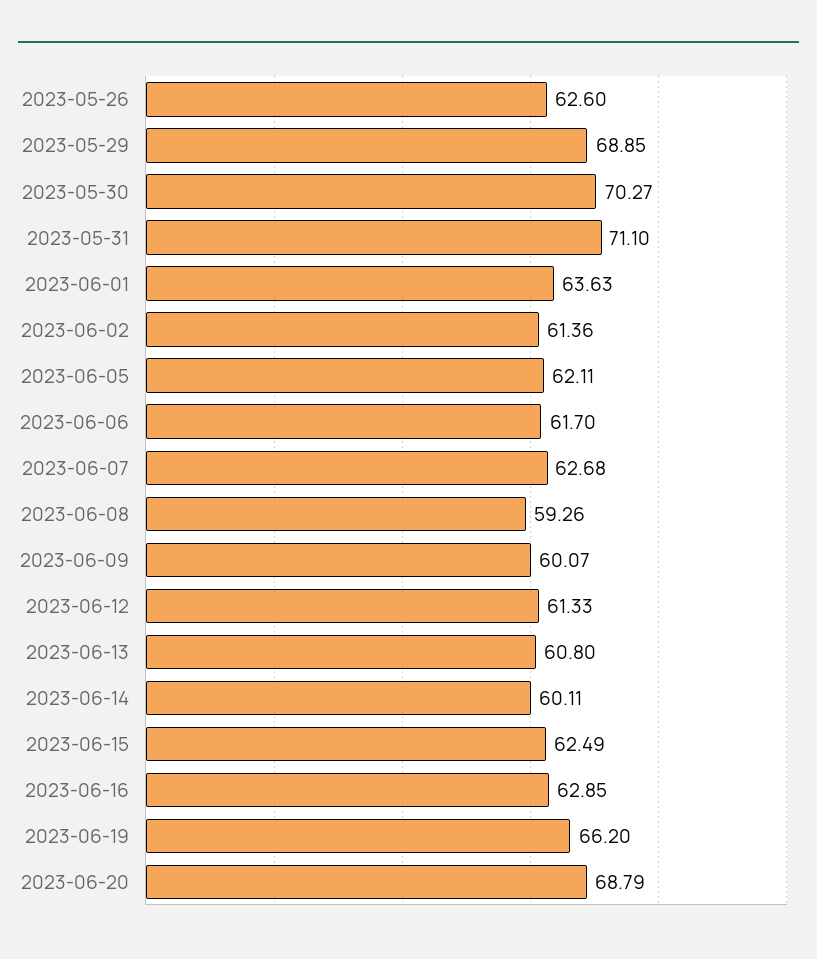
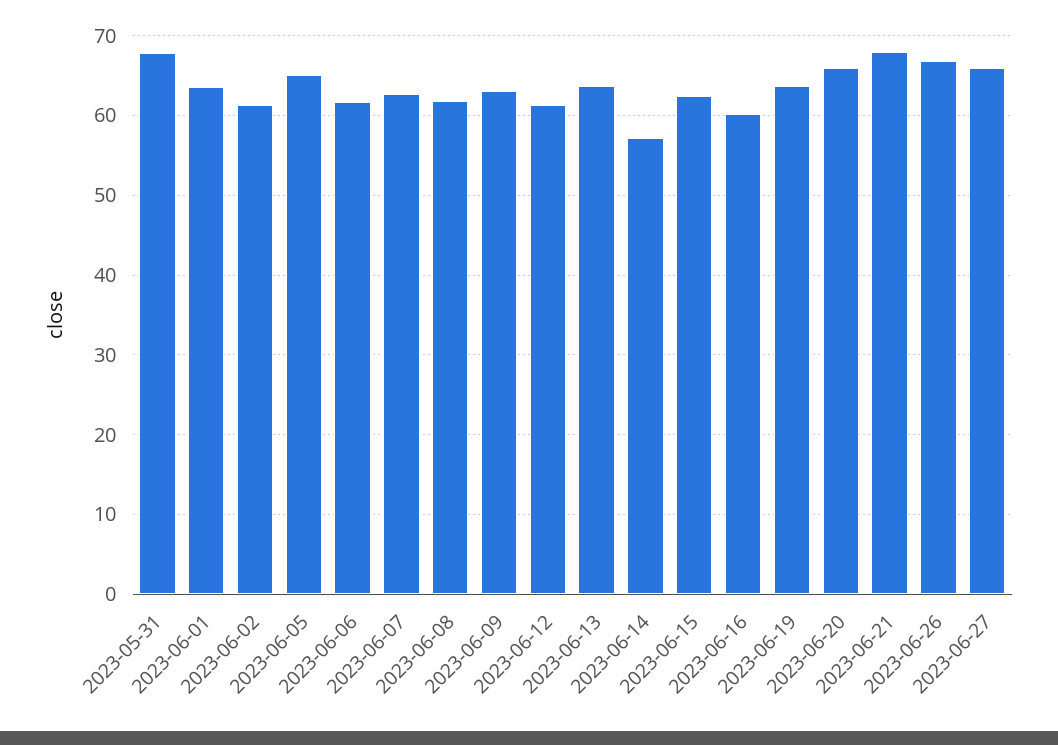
2023-05-26: 62.6 -> none
2023-05-29: 68.85 -> none
2023-05-30: 70.27 -> none
2023-05-31: 71.1 -> 68
2023-06-05: 62.11 -> 65
2023-06-08: 59.26 -> 62
2023-06-09: 60.07 -> 63
2023-06-13: 60.8 -> 64
2023-06-14: 60.11 -> 57
2023-06-16: 62.85 -> 60
2023-06-19: 66.2 -> 64
2023-06-20: 68.79 -> 66
2023-06-21: none -> 68
2023-06-26: none -> 67
2023-06-27: none -> 66

